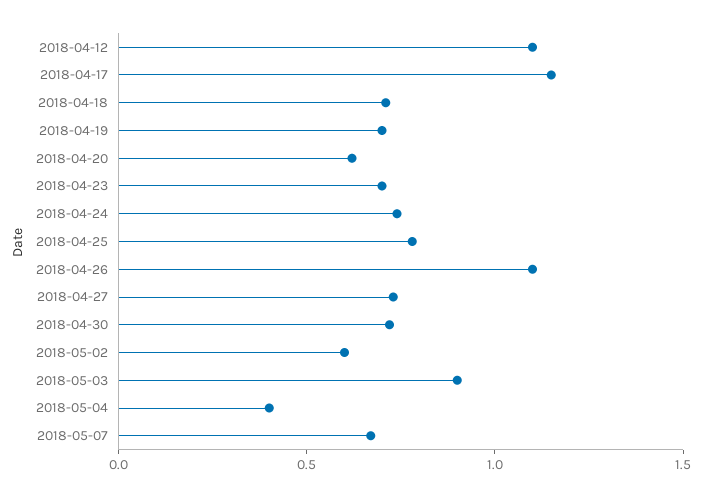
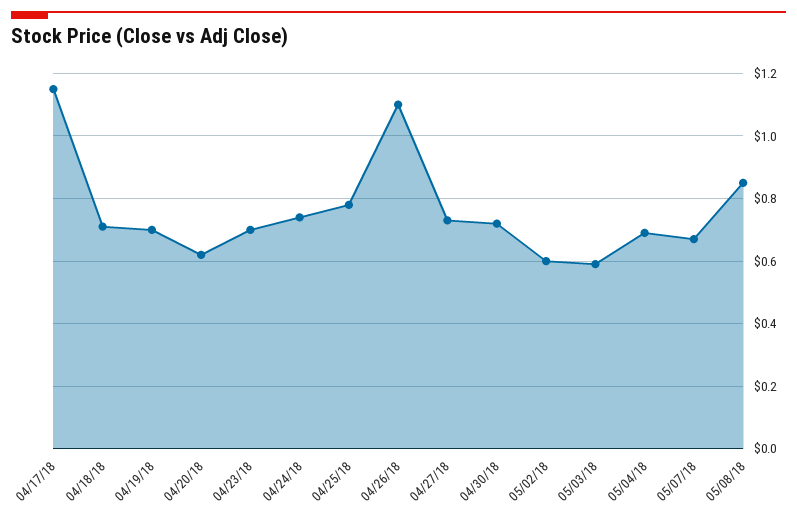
2018-04-12: 1.1 -> none
2018-05-03: 0.9 -> 0.6
2018-05-04: 0.4 -> 0.7
05/08/18: none -> 0.85

